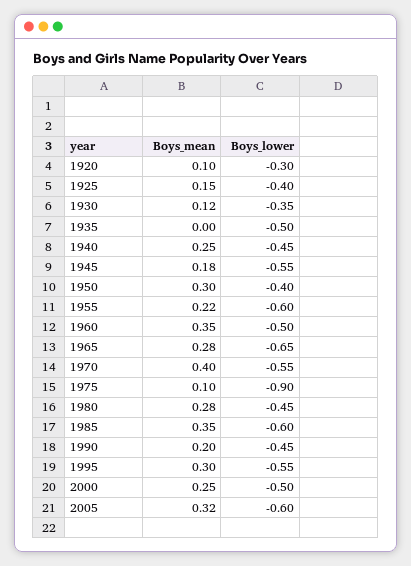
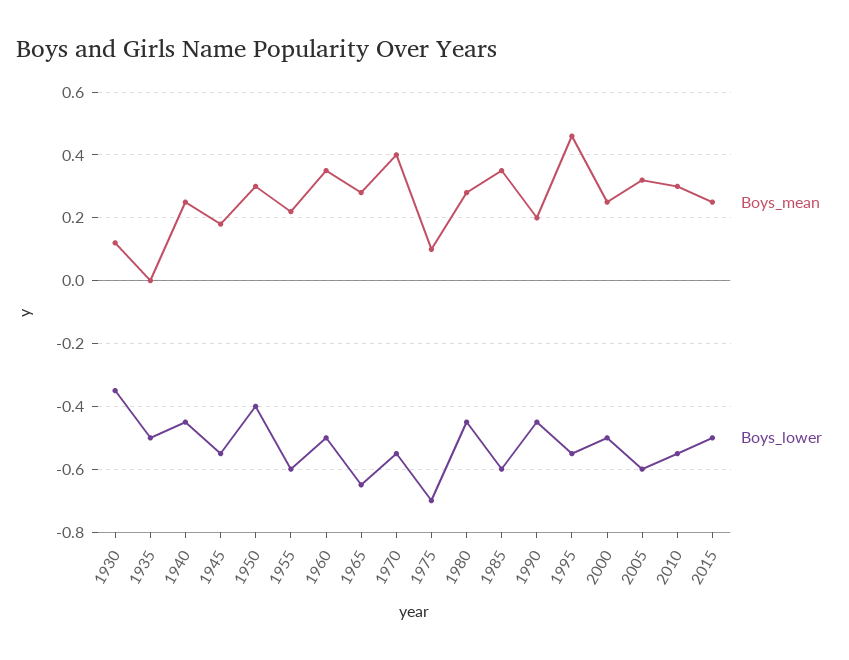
Boys_mean, 1920: 0.1 -> none
Boys_lower, 1920: -0.3 -> none
Boys_mean, 1925: 0.15 -> none
Boys_lower, 1925: -0.4 -> none
Boys_lower, 1975: -0.9 -> -0.7
Boys_mean, 1995: 0.3 -> 0.45
Boys_mean, 2010: none -> 0.3
Boys_lower, 2010: none -> -0.55
Boys_mean, 2015: none -> 0.25
Boys_lower, 2015: none -> -0.5

